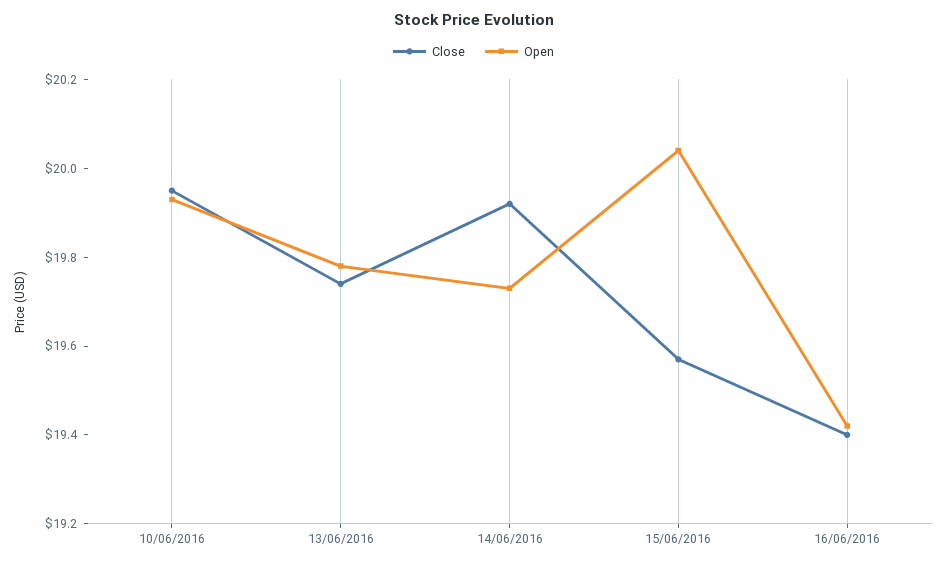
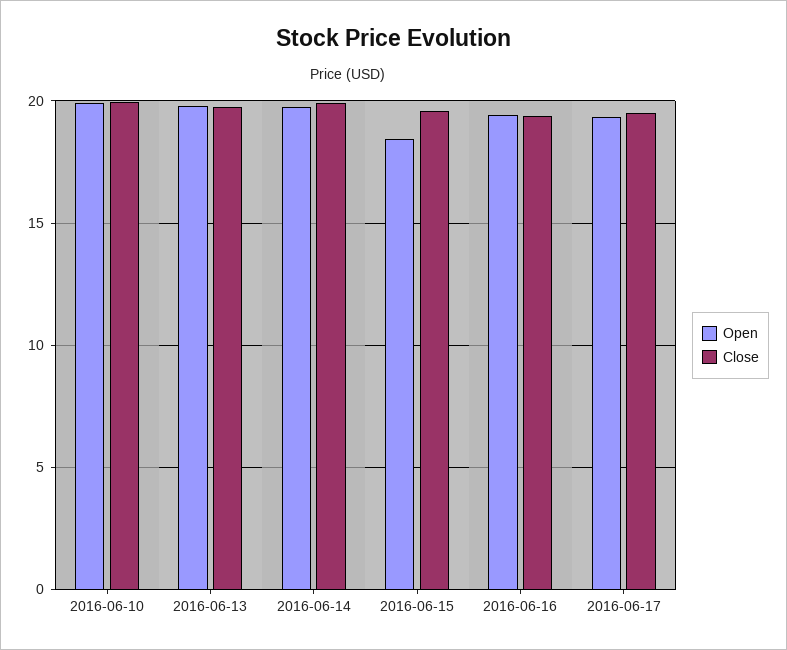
Open, 15/06/2016: 20.05 -> 18.5
Open, 2016-06-17: none -> 19.5
Close, 2016-06-17: none -> 19.5

